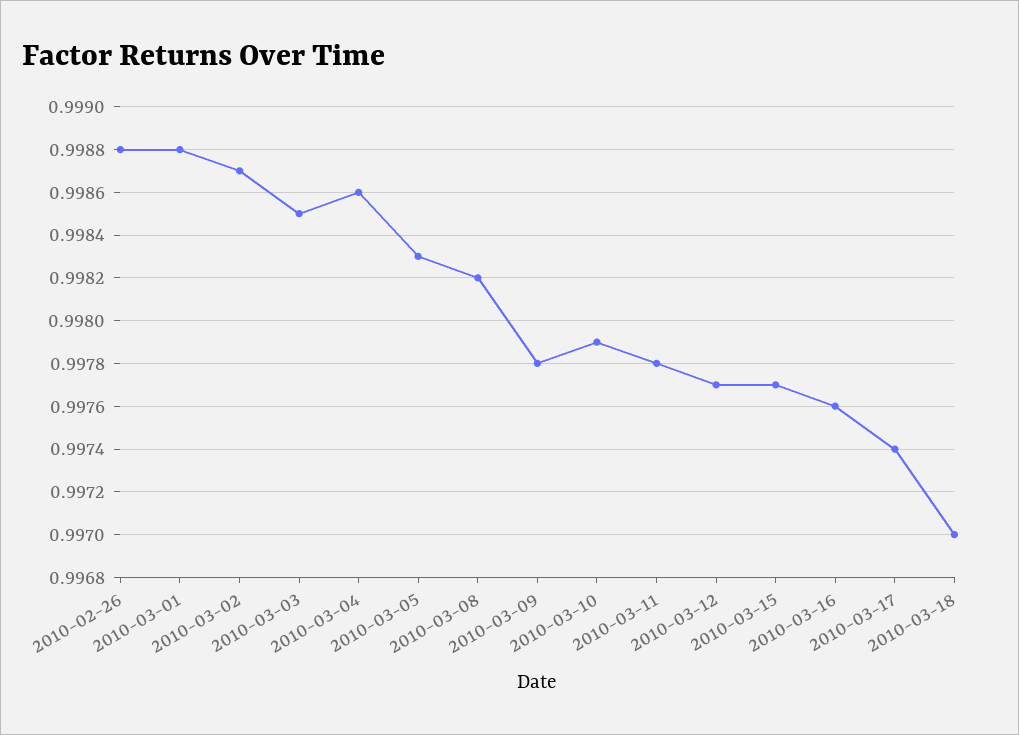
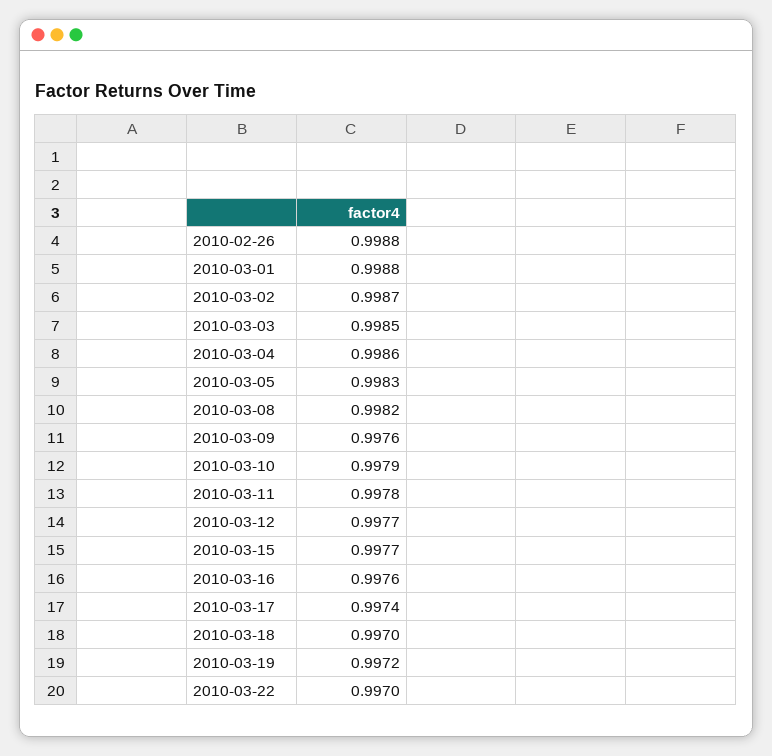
2010-03-09: 0.9978 -> 0.9976
2010-03-19: none -> 0.9972
2010-03-22: none -> 0.997

